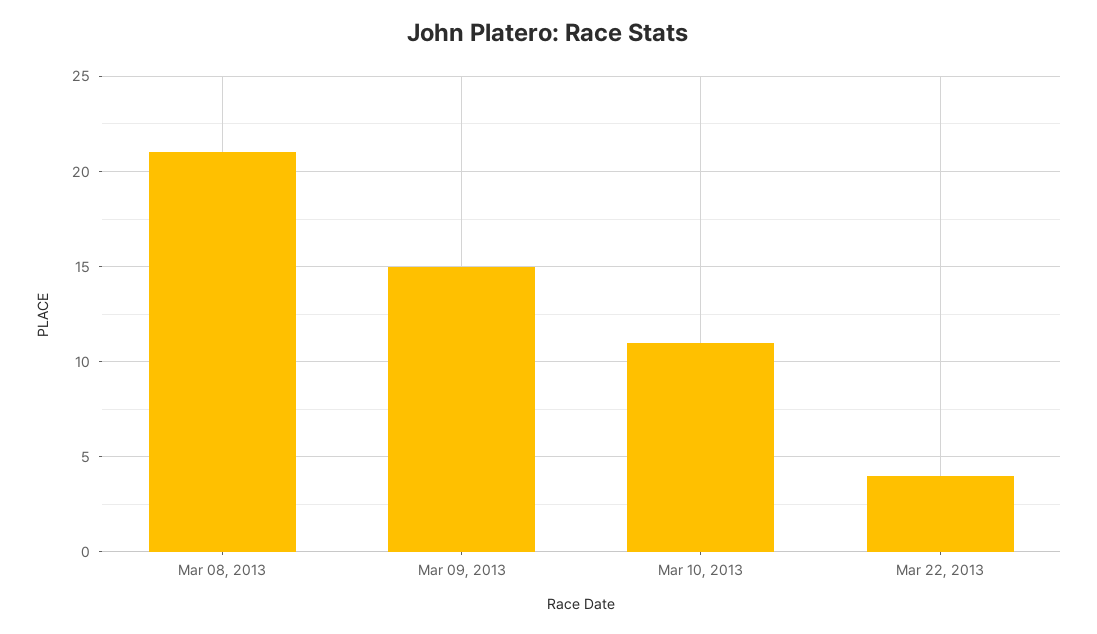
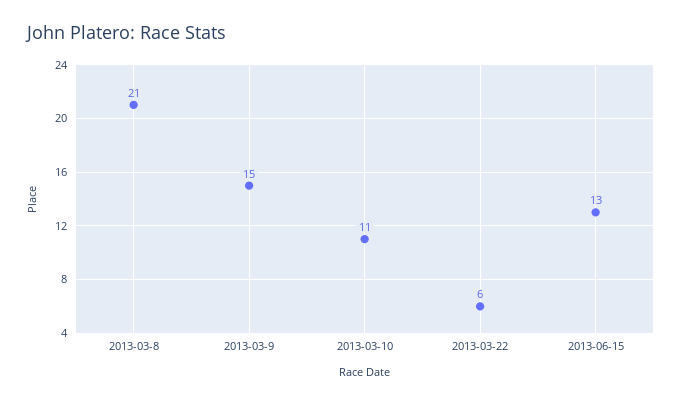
Mar 22, 2013: 4 -> 6
2013-06-15: none -> 13

